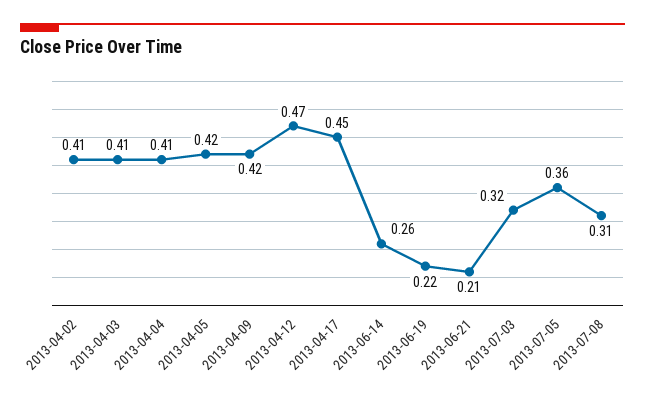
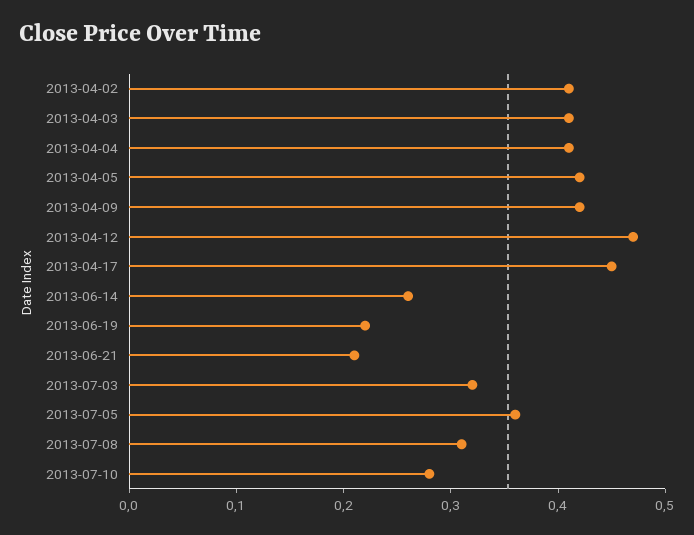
2013-07-10: none -> 0.28

